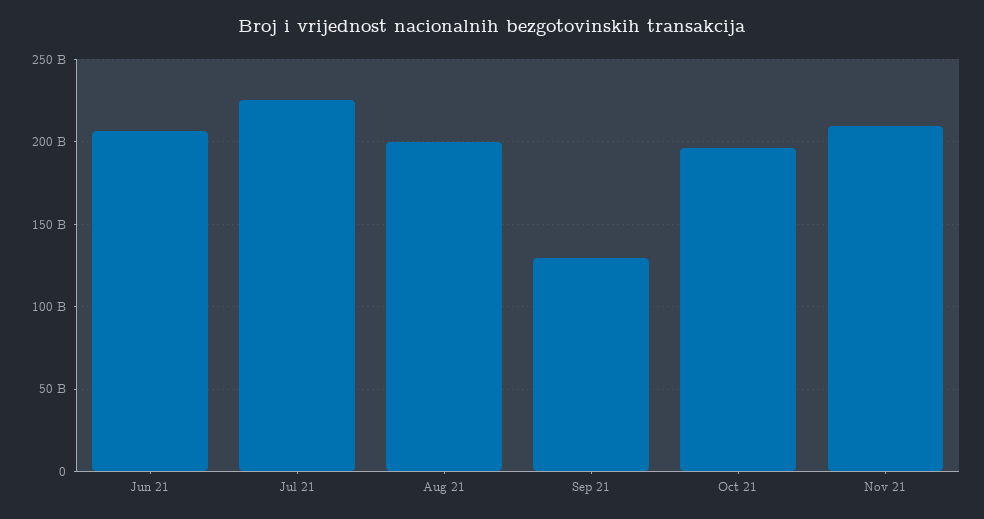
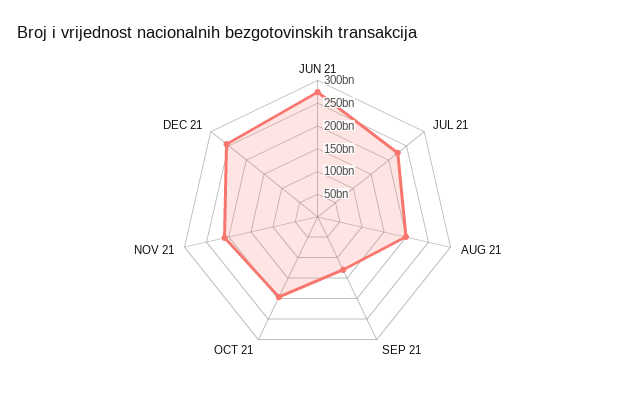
Jun 21: 205000000000 -> 275000000000
DEC 21: none -> 250000000000

